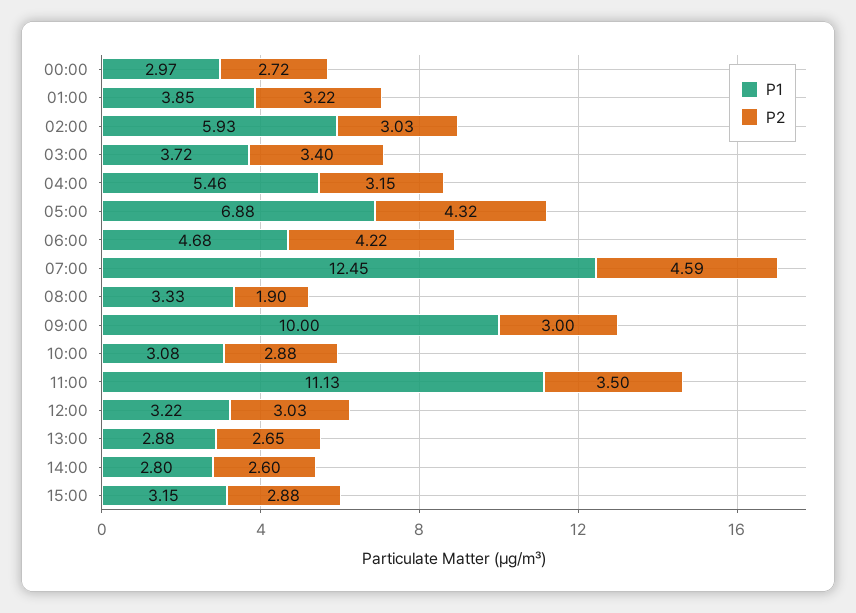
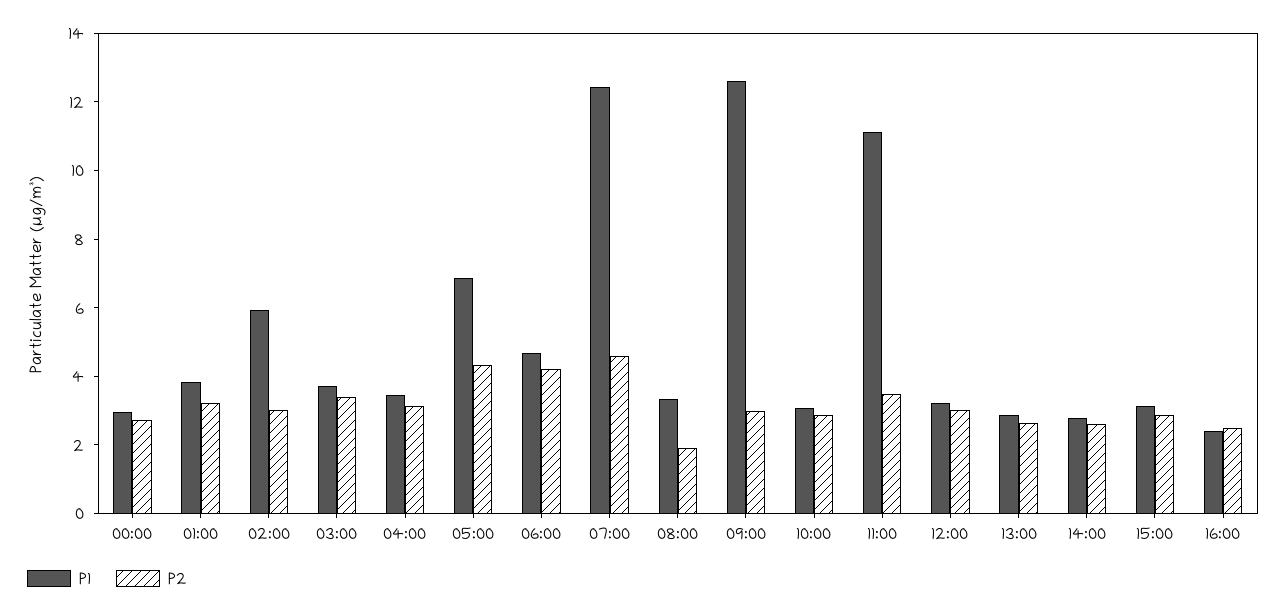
P1, 04:00: 5.46 -> 3.5
P1, 09:00: 10 -> 12.5
P1, 16:00: none -> 2.5
P2, 16:00: none -> 2.5

